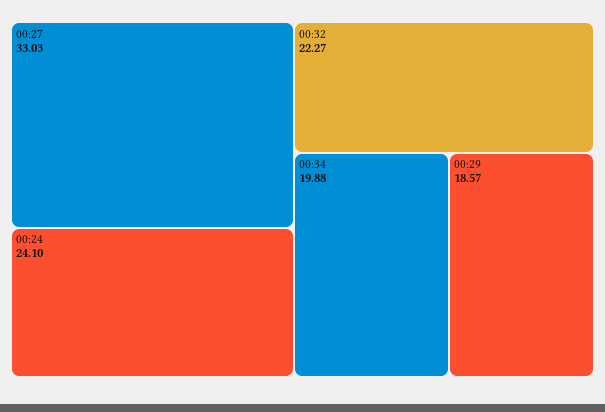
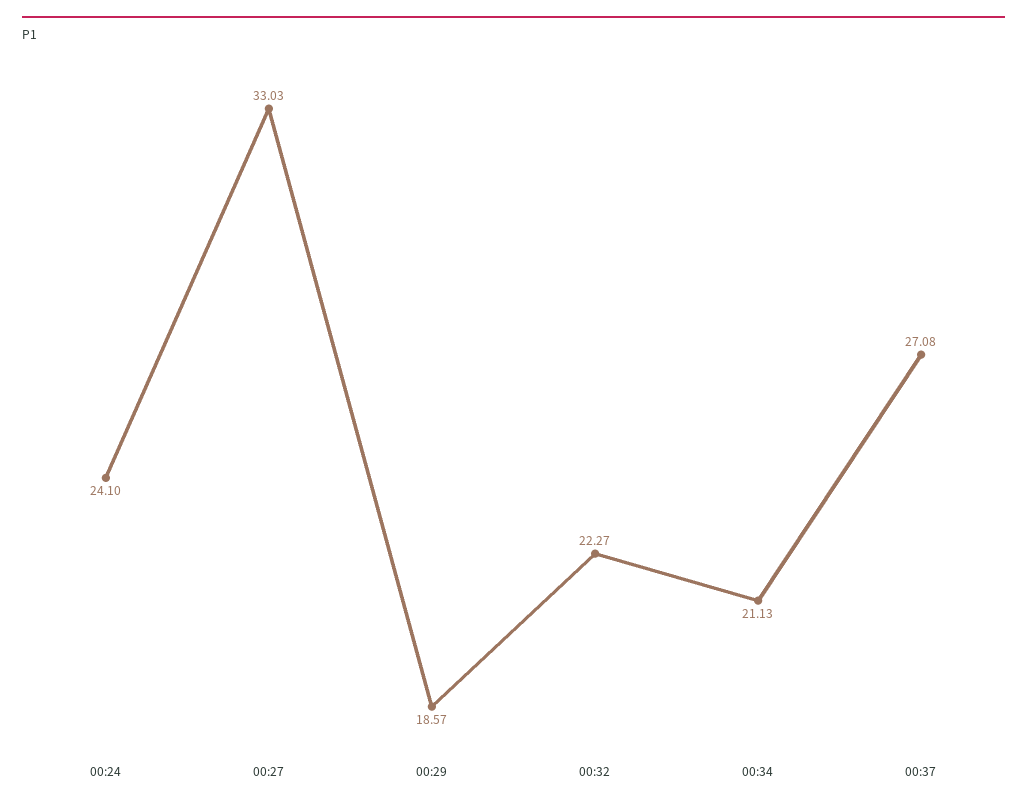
00:34: 19.88 -> 21.13
00:37: none -> 27.08

